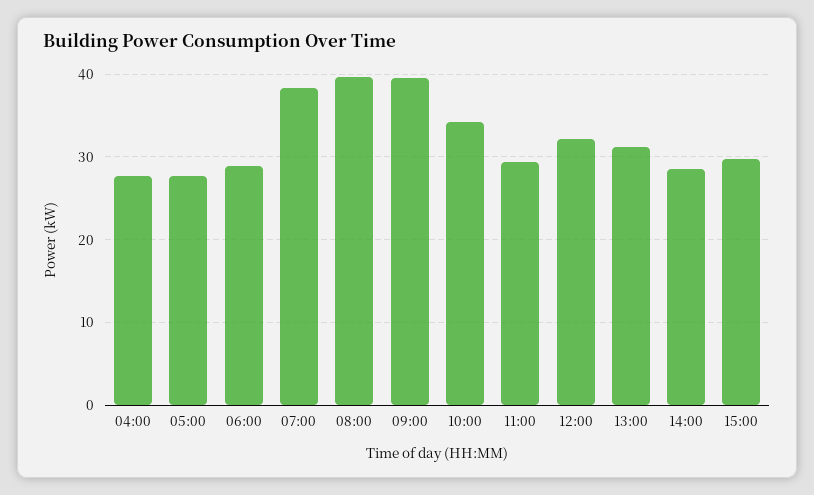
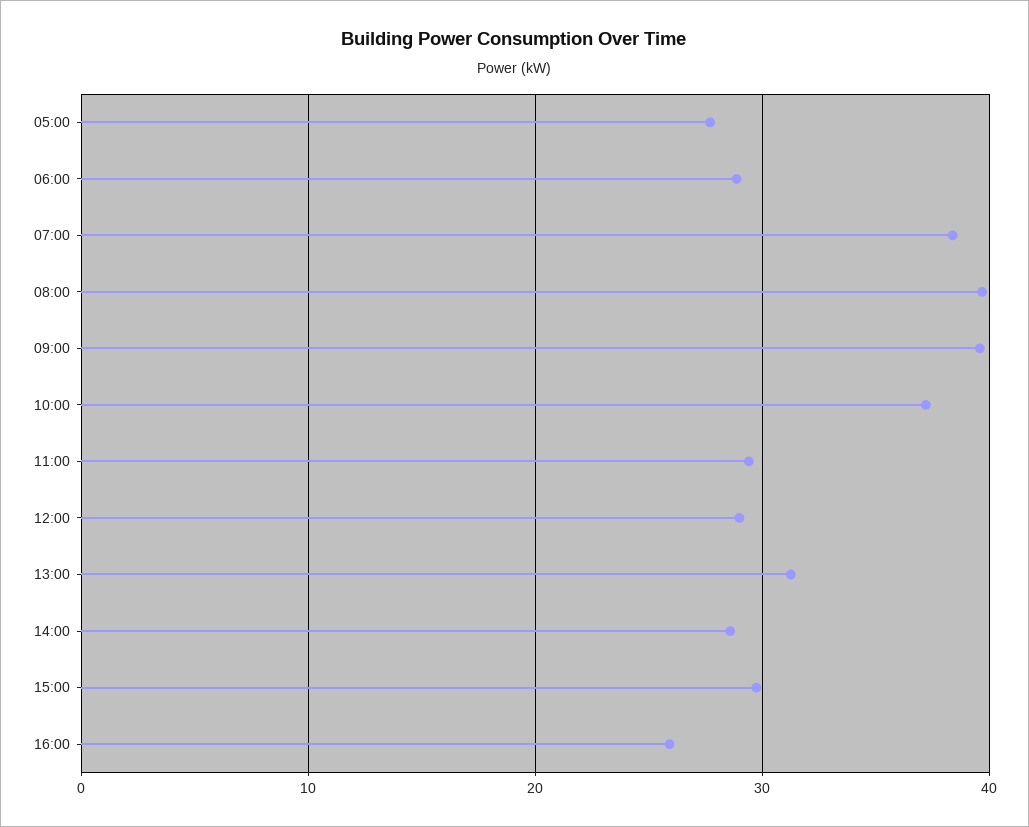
04:00: 28 -> none
10:00: 34 -> 37
12:00: 32 -> 29
16:00: none -> 26

